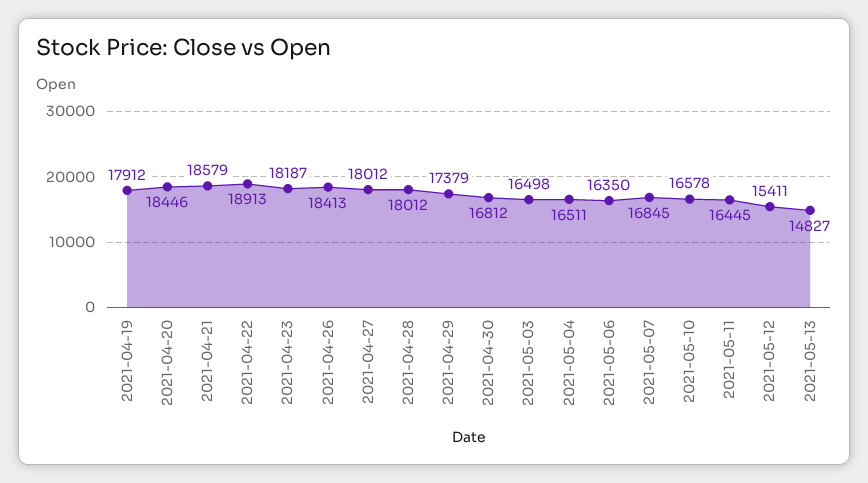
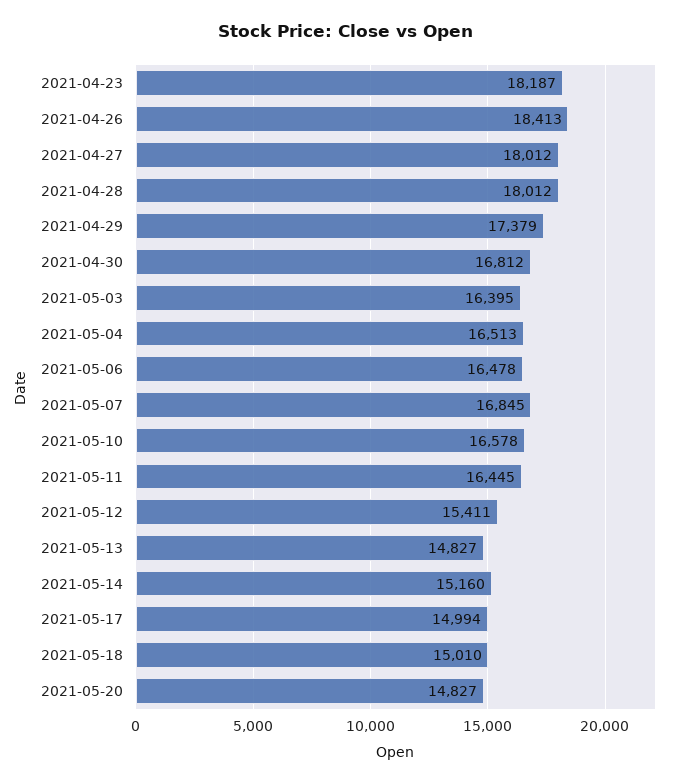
2021-04-19: 17912 -> none
2021-04-20: 18446 -> none
2021-04-21: 18579 -> none
2021-04-22: 18913 -> none
2021-05-03: 16498 -> 16395
2021-05-04: 16511 -> 16513
2021-05-06: 16350 -> 16478
2021-05-14: none -> 15160
2021-05-17: none -> 14994
2021-05-18: none -> 15010
2021-05-20: none -> 14827

